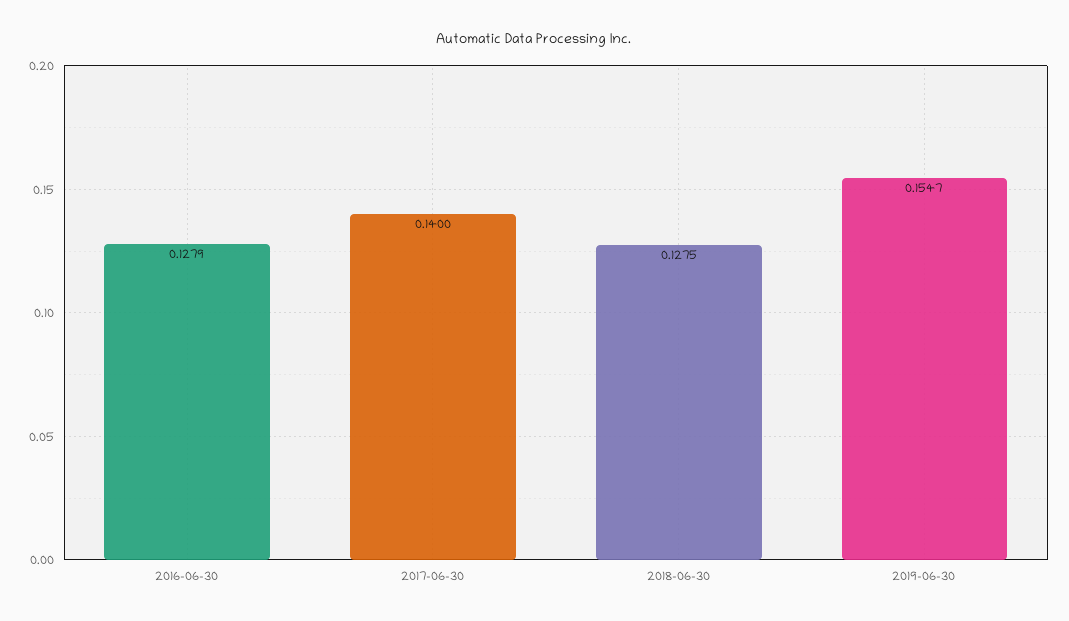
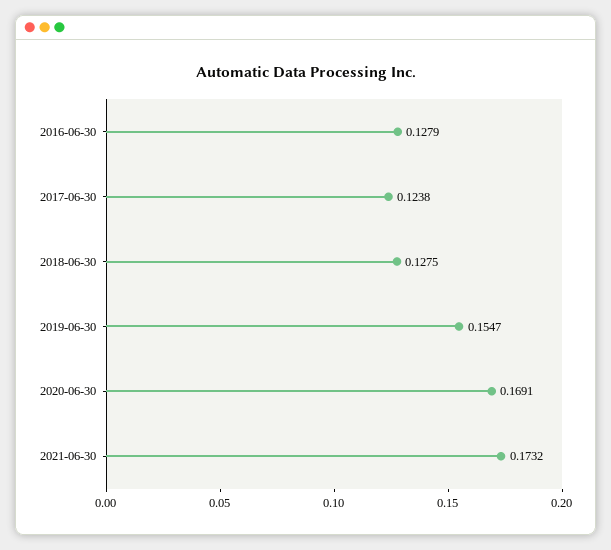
2017-06-30: 0.14 -> 0.1238
2020-06-30: none -> 0.1691
2021-06-30: none -> 0.1732

